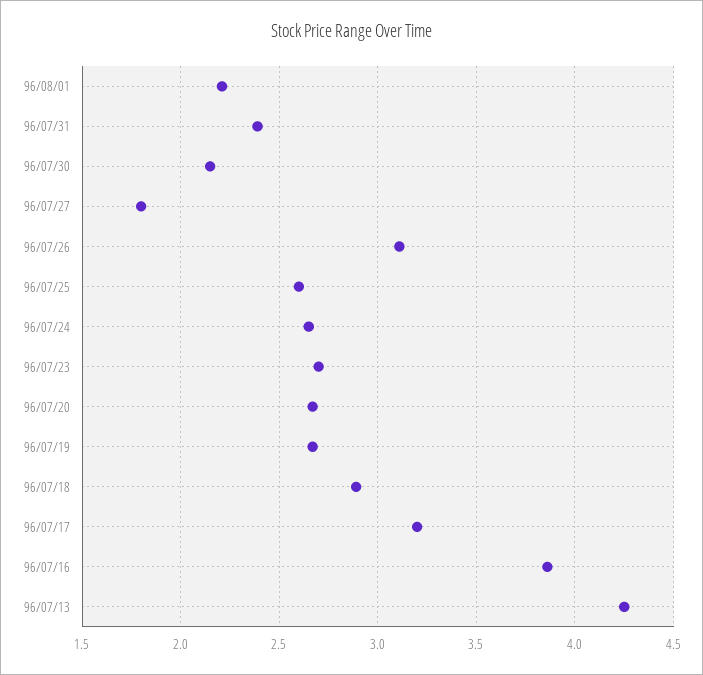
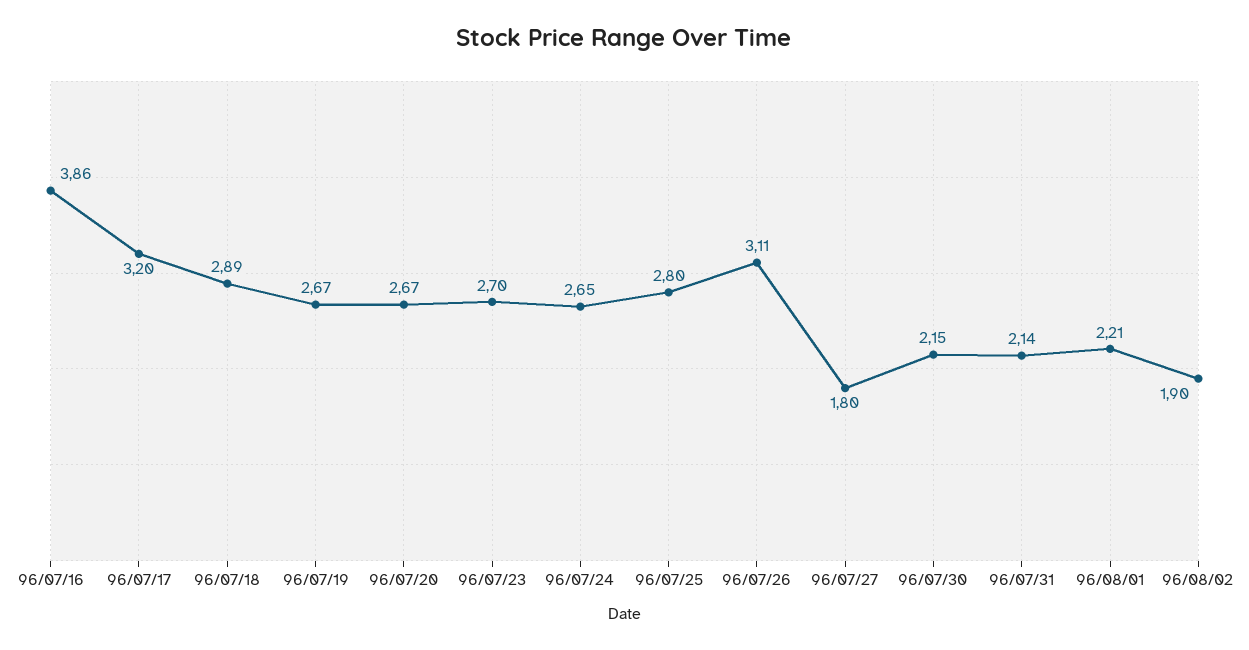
96/07/31: 2.4 -> 2.14
96/07/25: 2.6 -> 2.8
96/07/13: 4.25 -> none
96/08/02: none -> 1.9

